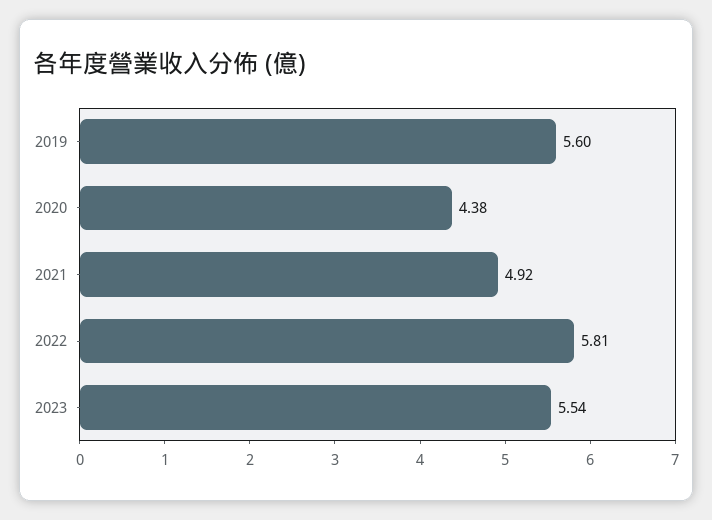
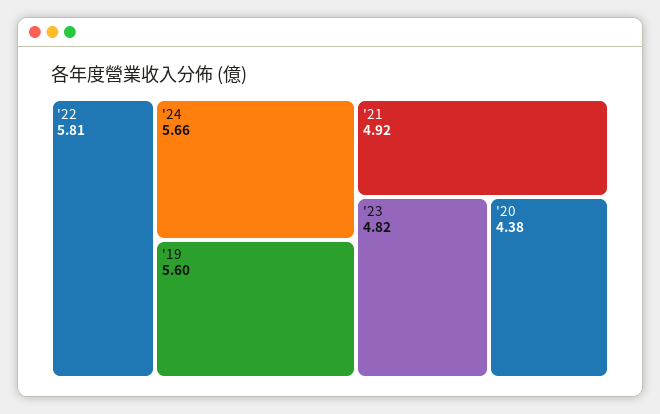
2023: 5.54 -> 4.82
'24: none -> 5.66

